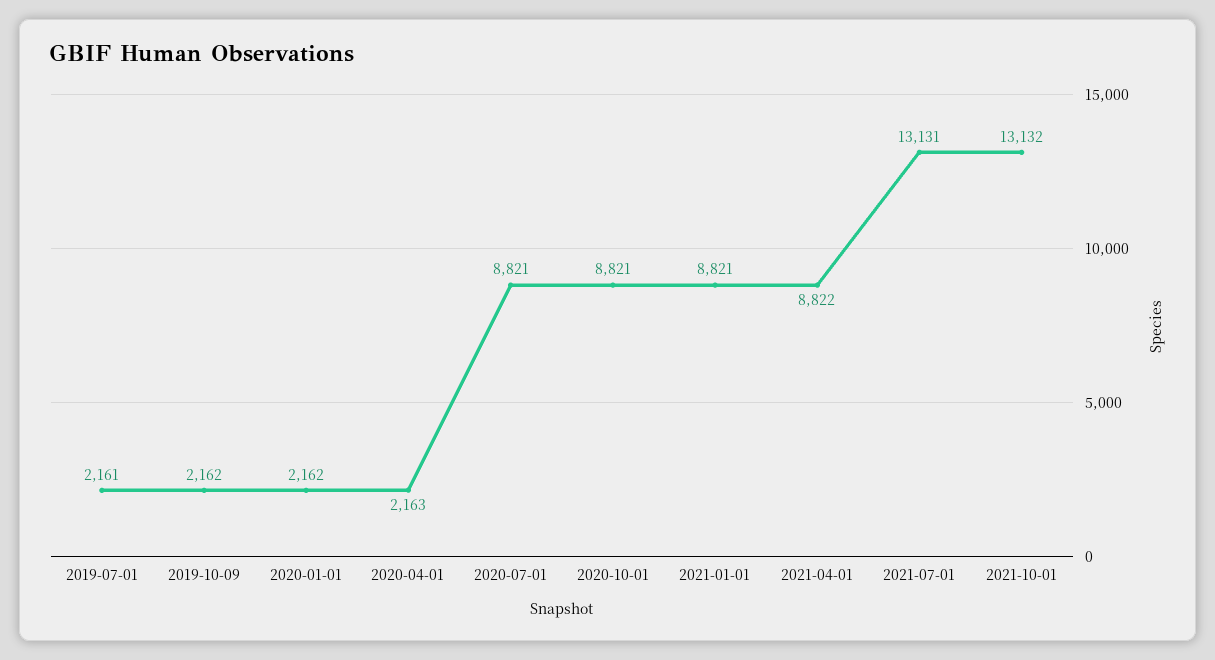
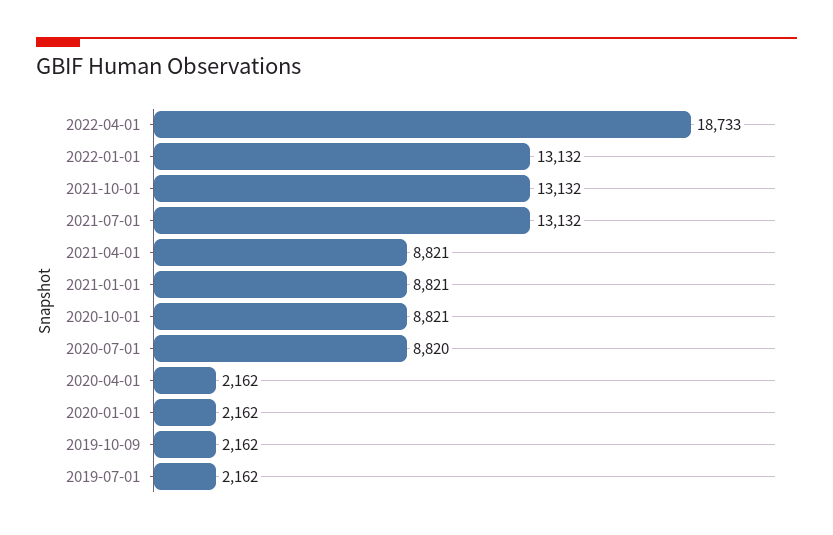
2019-07-01: 2161 -> 2162
2020-04-01: 2163 -> 2162
2020-07-01: 8821 -> 8820
2021-04-01: 8822 -> 8821
2021-07-01: 13131 -> 13132
2022-04-01: none -> 18733
2022-01-01: none -> 13132

